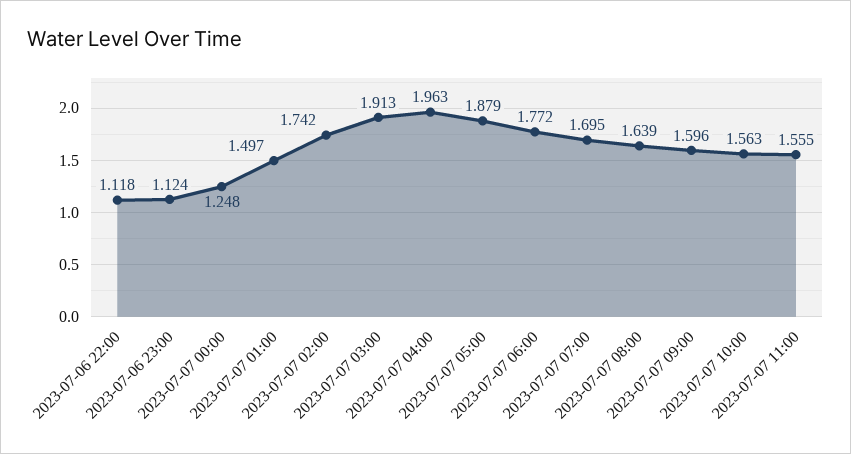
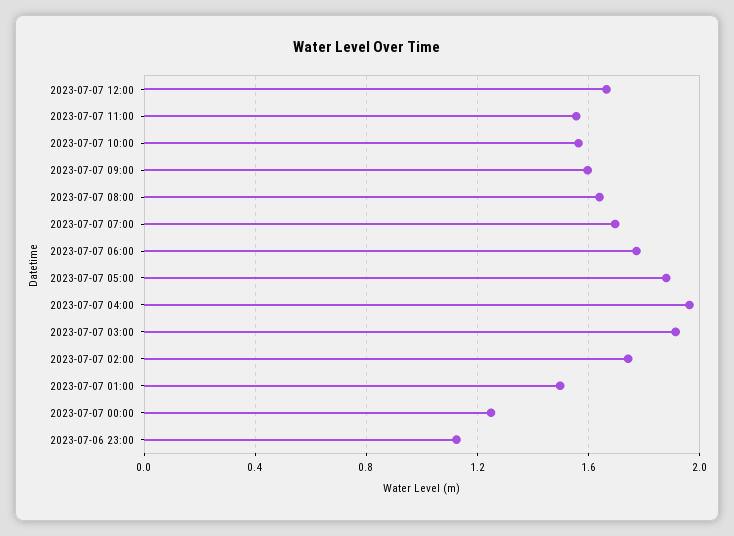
2023-07-06 22:00: 1.118 -> none
2023-07-07 12:00: none -> 1.65

